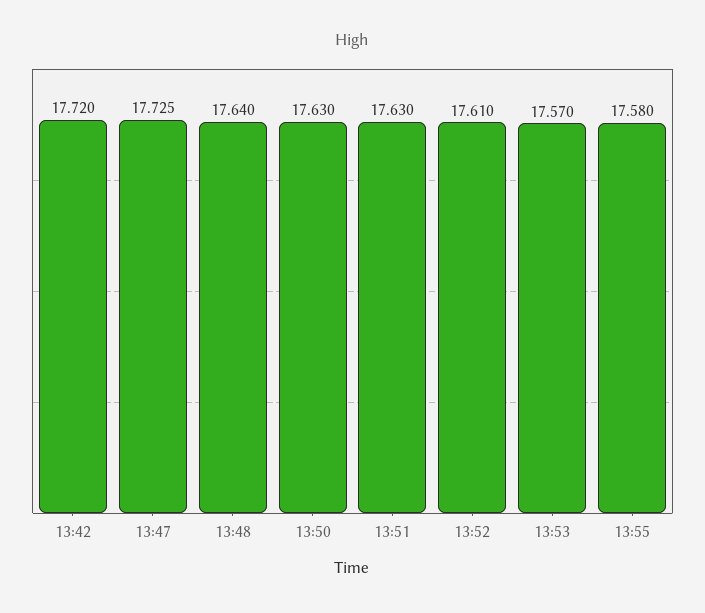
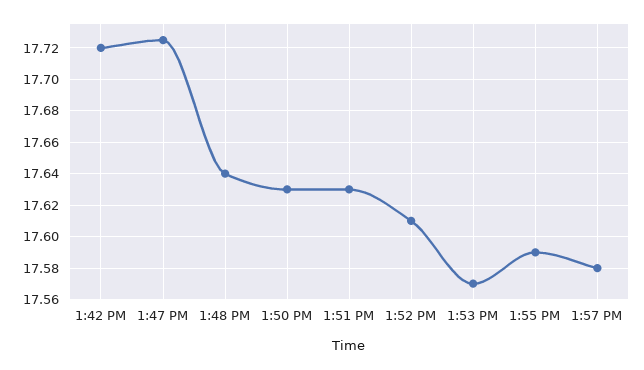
13:55: 17.58 -> 17.59
1:57 PM: none -> 17.58

